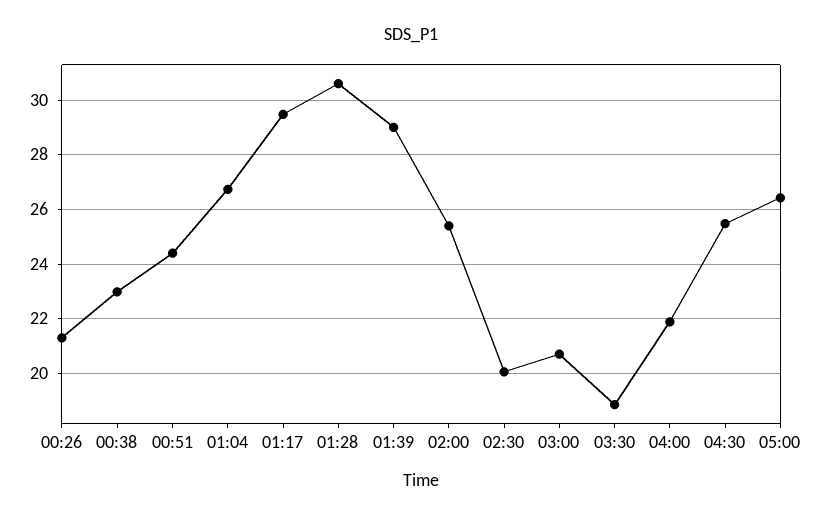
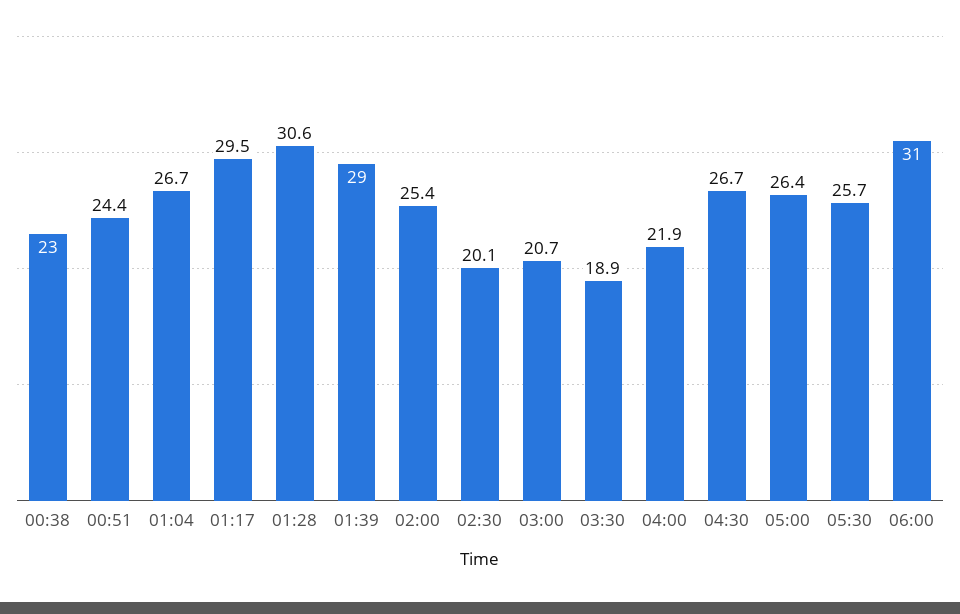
00:26: 21.25 -> none
04:30: 25.5 -> 26.7
05:30: none -> 25.7
06:00: none -> 31

